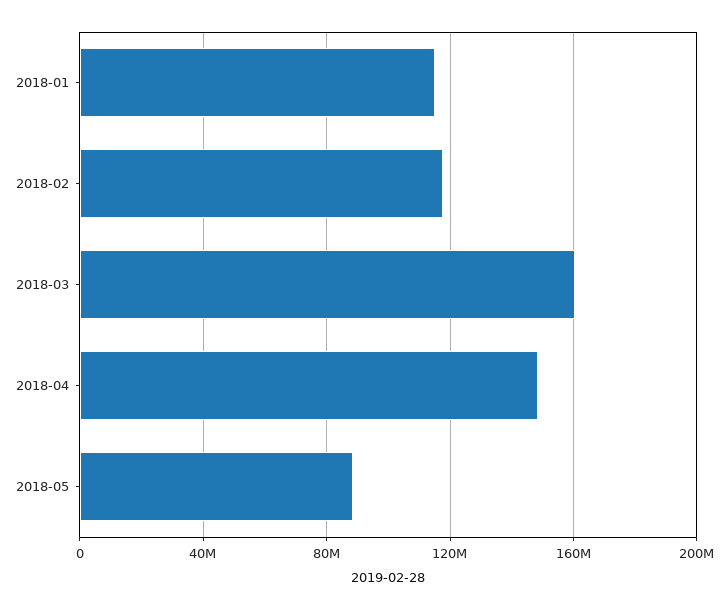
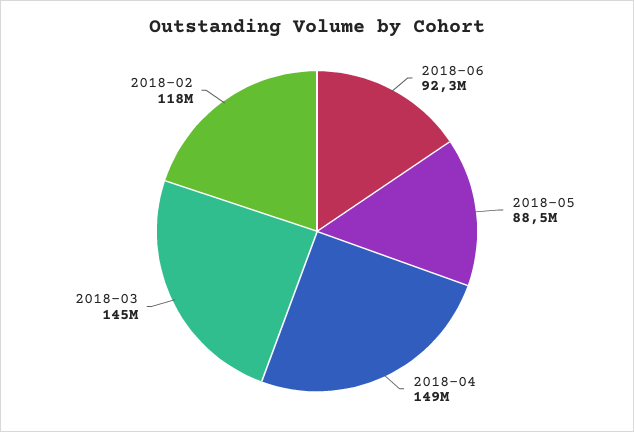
2018-01: 115000000 -> none
2018-03: 160000000 -> 145000000
2018-06: none -> 92300000

